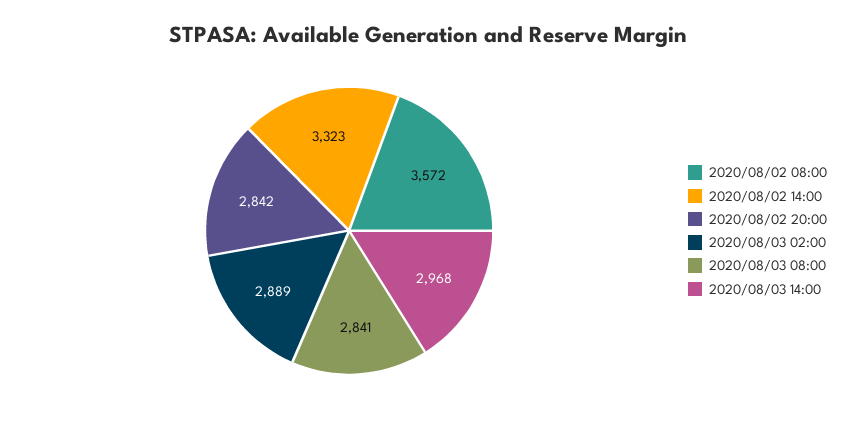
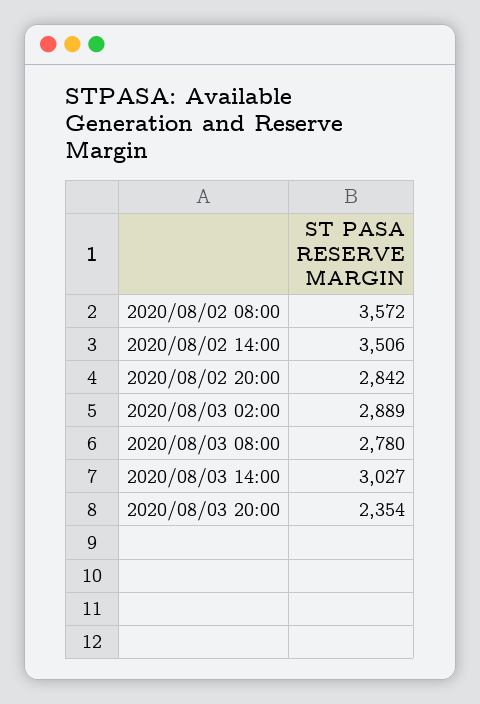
2020/08/02 14:00: 3323 -> 3506
2020/08/03 08:00: 2841 -> 2780
2020/08/03 14:00: 2968 -> 3027
2020/08/03 20:00: none -> 2354

